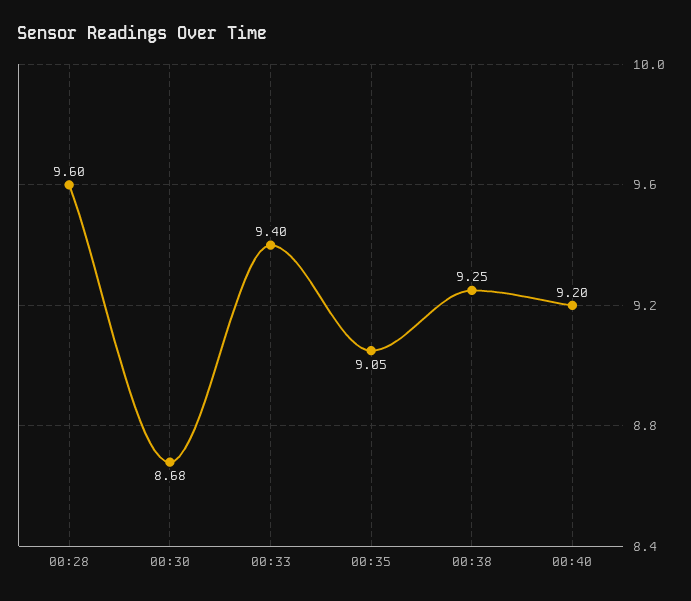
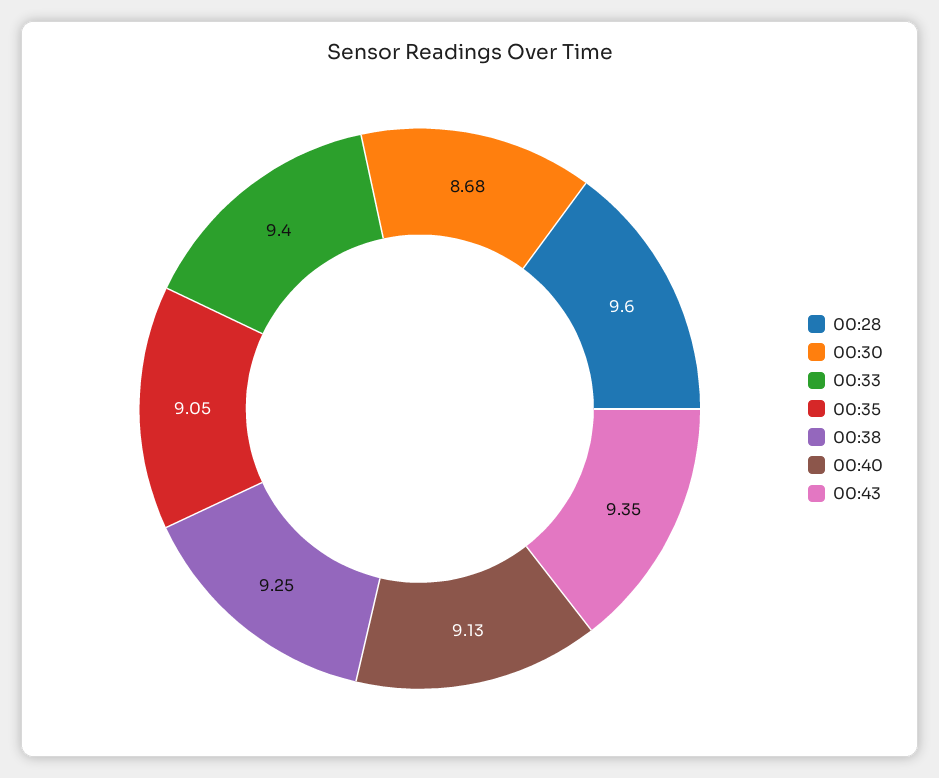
00:40: 9.2 -> 9.13
00:43: none -> 9.35

